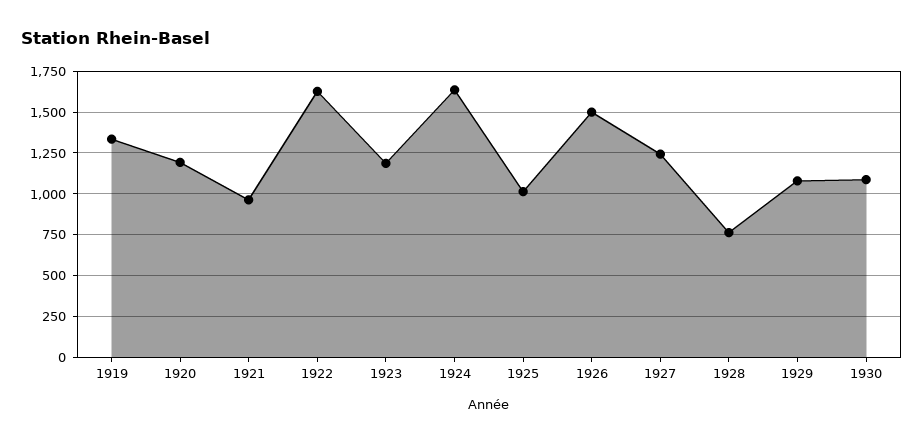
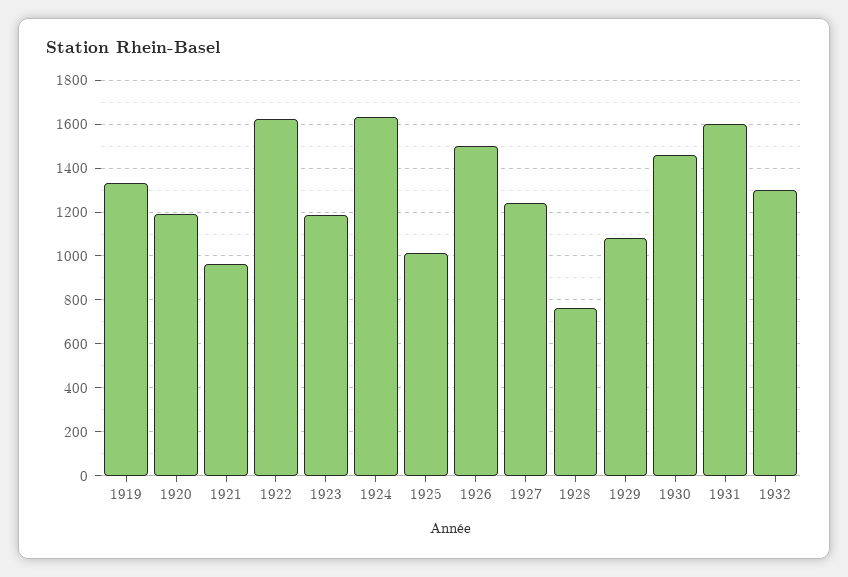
1930: 1100 -> 1450
1931: none -> 1600
1932: none -> 1300

